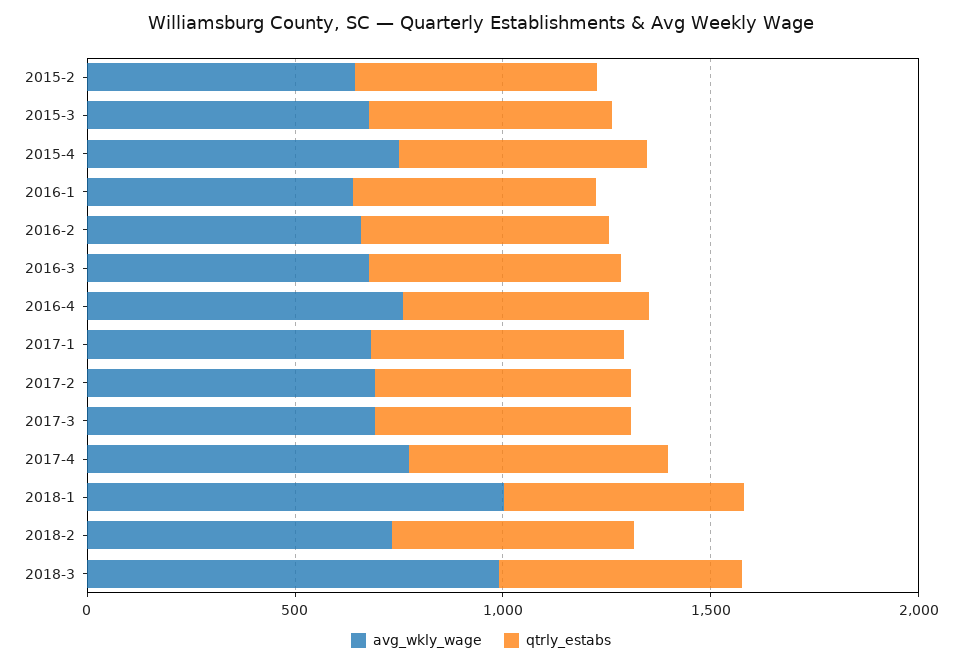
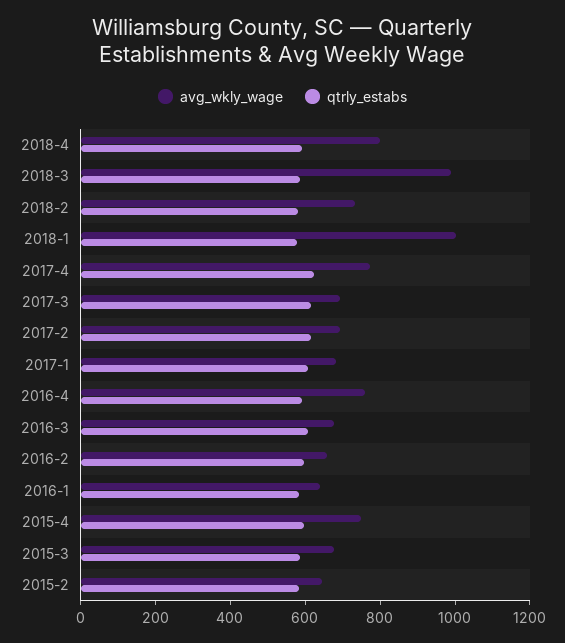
avg_wkly_wage, 2018-4: none -> 800
qtrly_estabs, 2018-4: none -> 600

